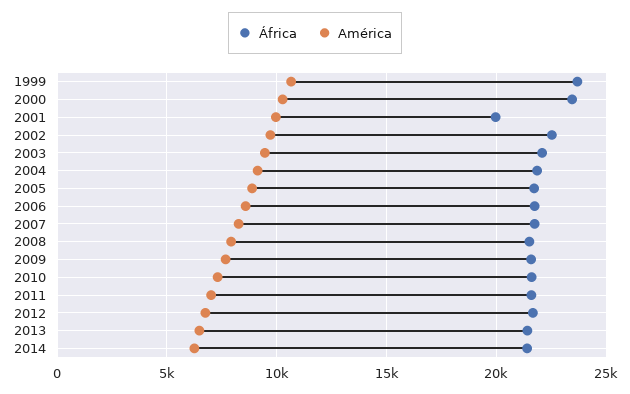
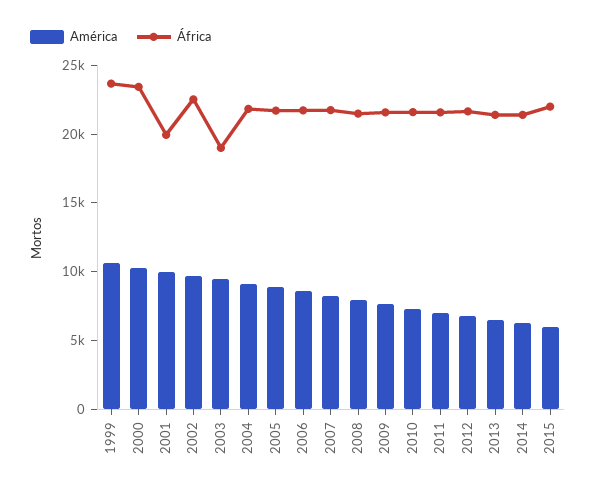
África, 2003: 22000 -> 19000
América, 2015: none -> 6000
África, 2015: none -> 22000

